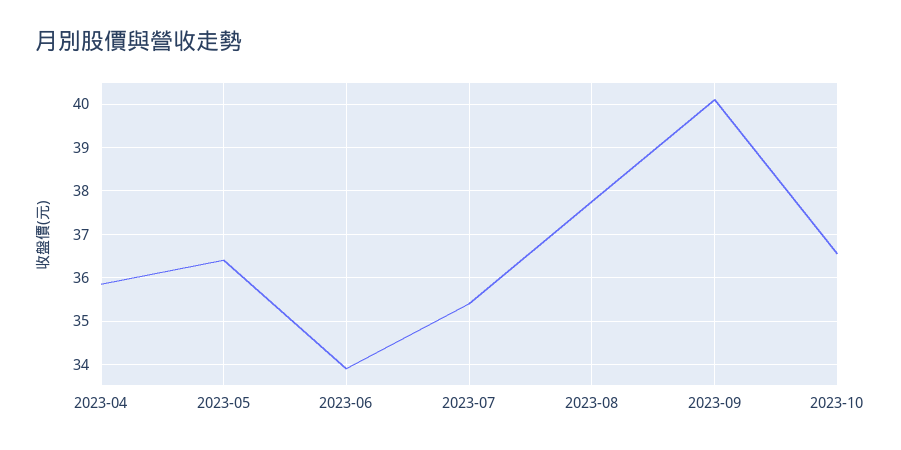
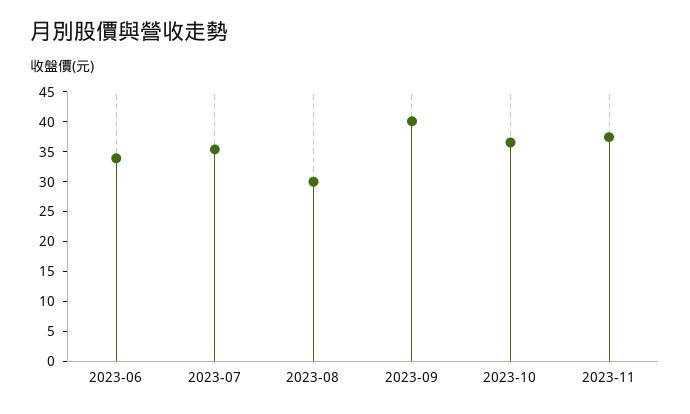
2023-04: 35.8 -> none
2023-05: 36.4 -> none
2023-08: 37.8 -> 30
2023-11: none -> 37.5

